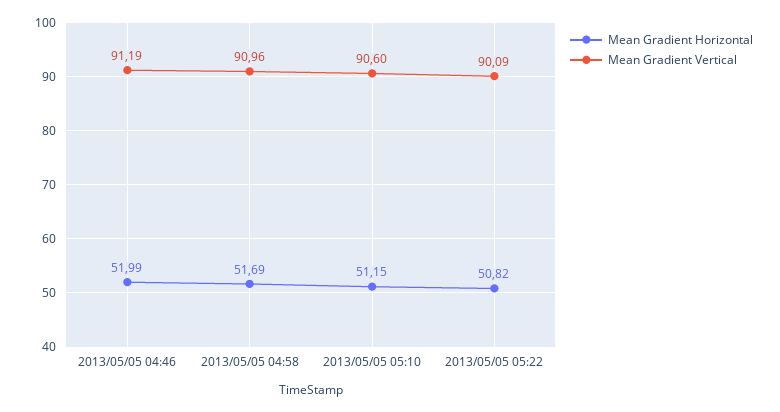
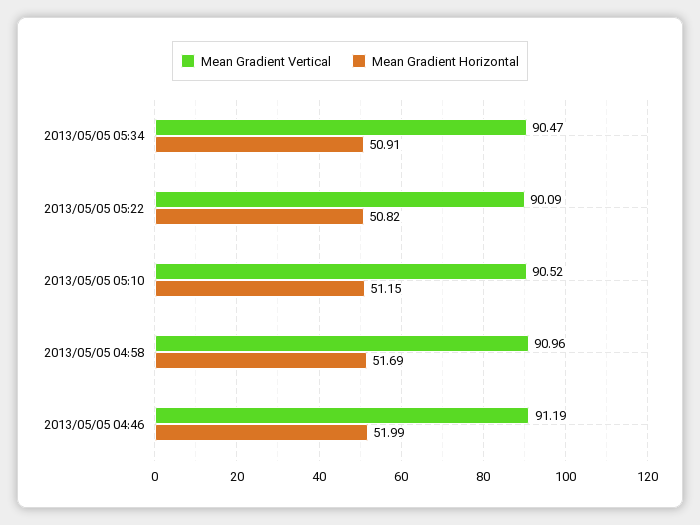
Mean Gradient Vertical, 2013/05/05 05:10: 90.6 -> 90.52
Mean Gradient Vertical, 2013/05/05 05:34: none -> 90.47
Mean Gradient Horizontal, 2013/05/05 05:34: none -> 50.91

